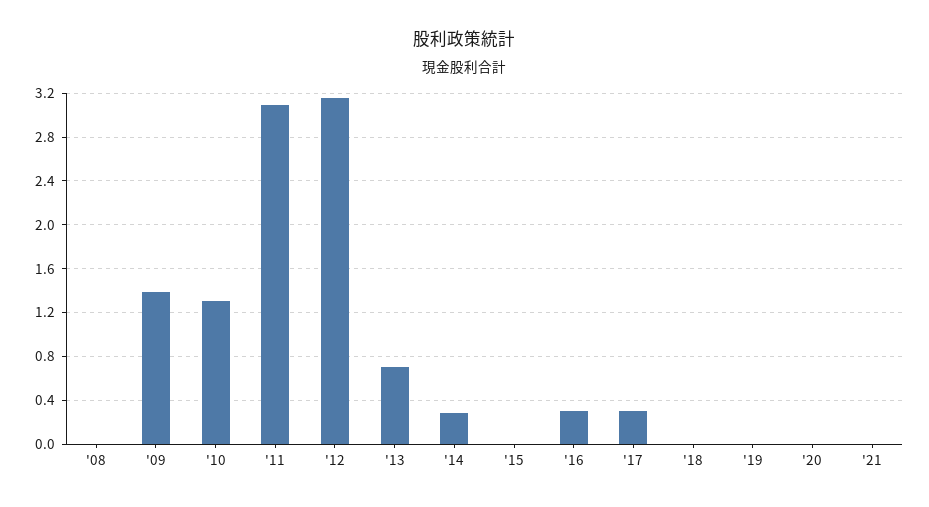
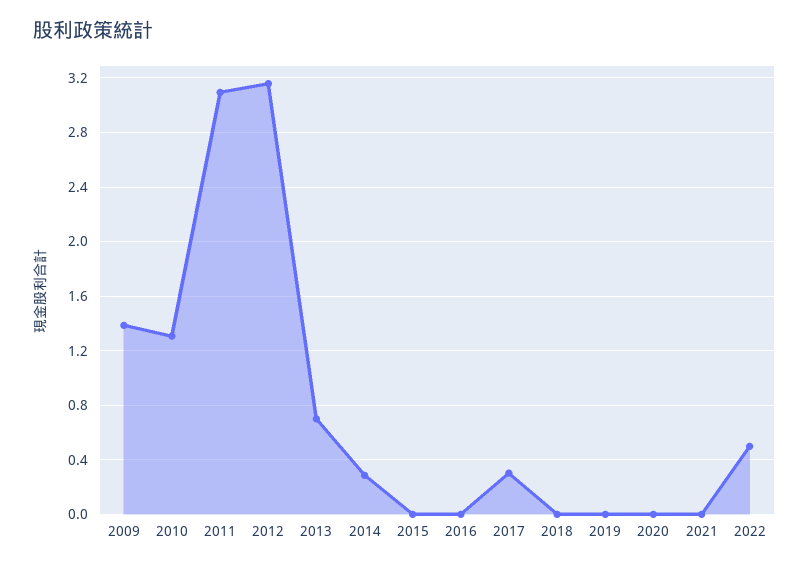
'08: 0 -> none
'16: 0.3 -> 0
2022: none -> 0.5

